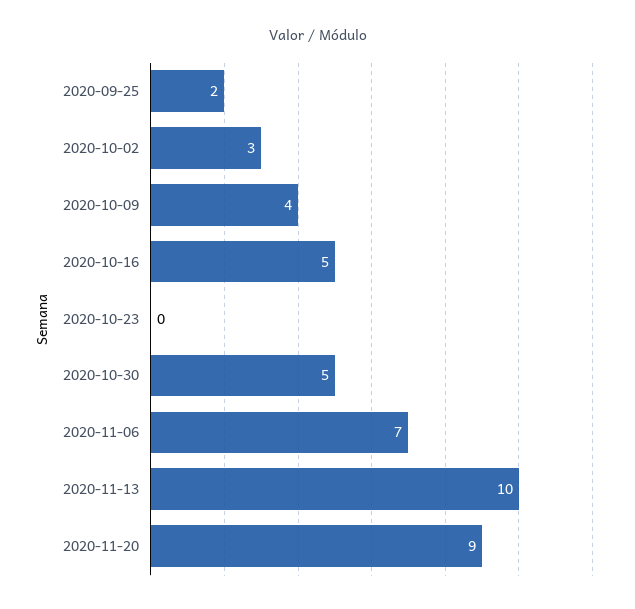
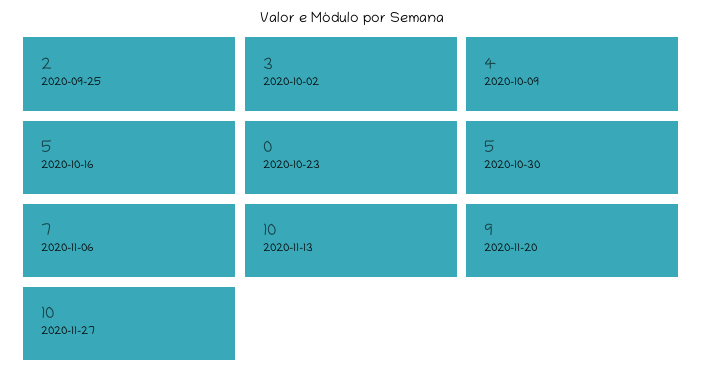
2020-11-27: none -> 10

